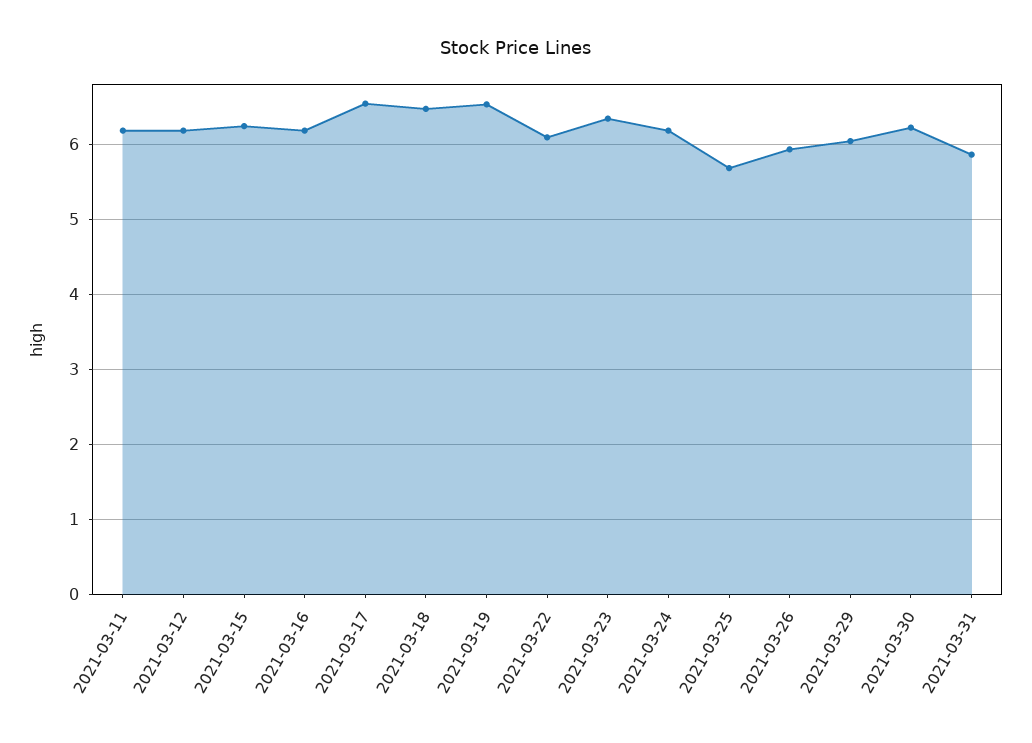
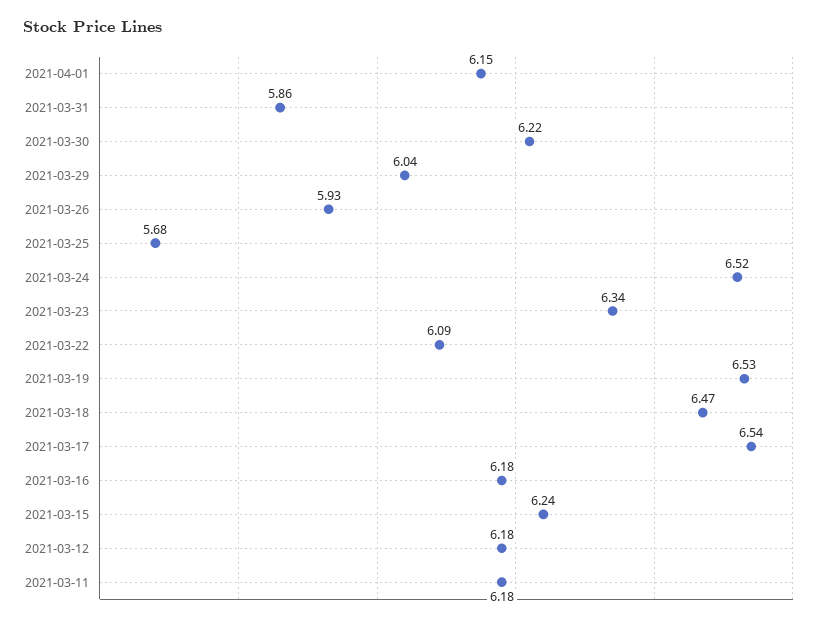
2021-03-24: 6.2 -> 6.52
2021-04-01: none -> 6.15

